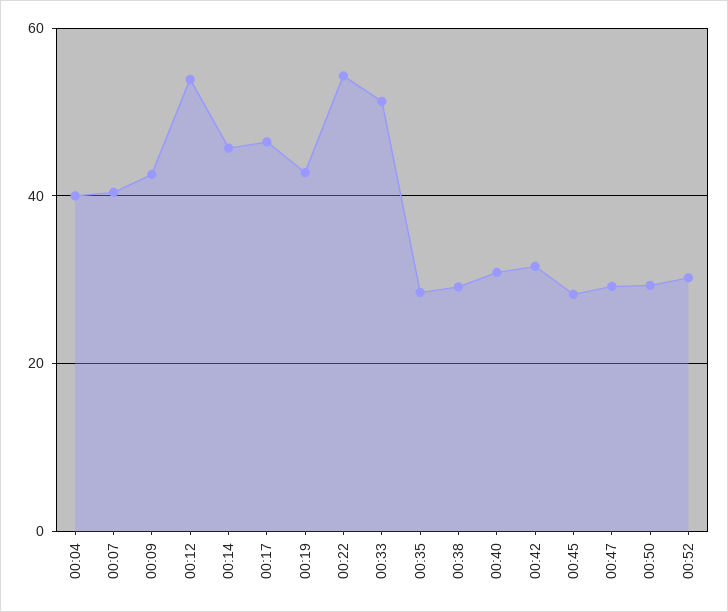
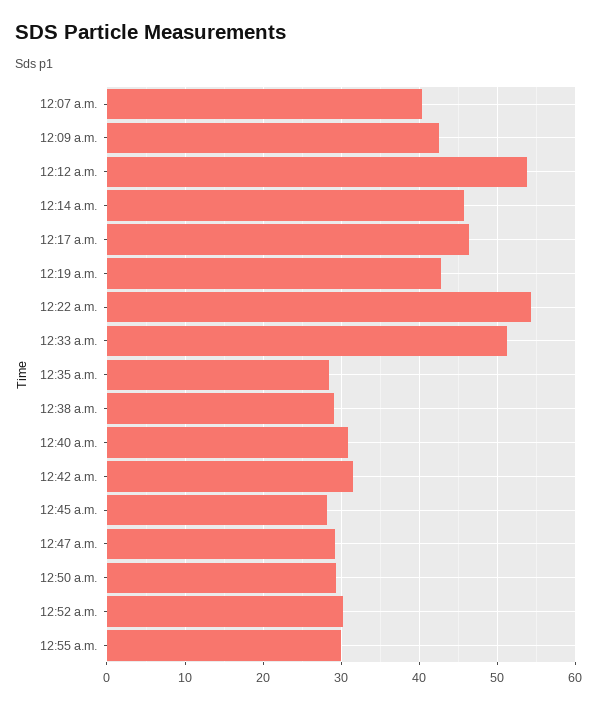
00:04: 40 -> none
12:55 a.m.: none -> 30

